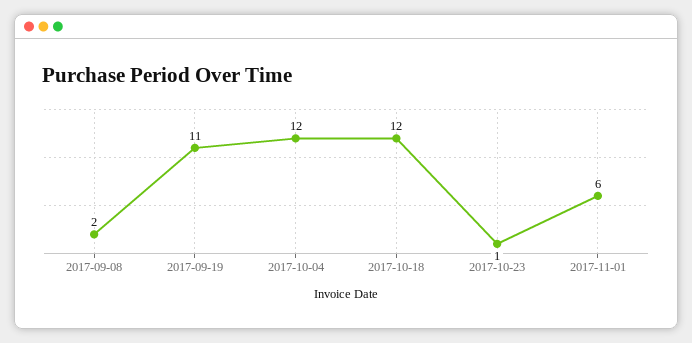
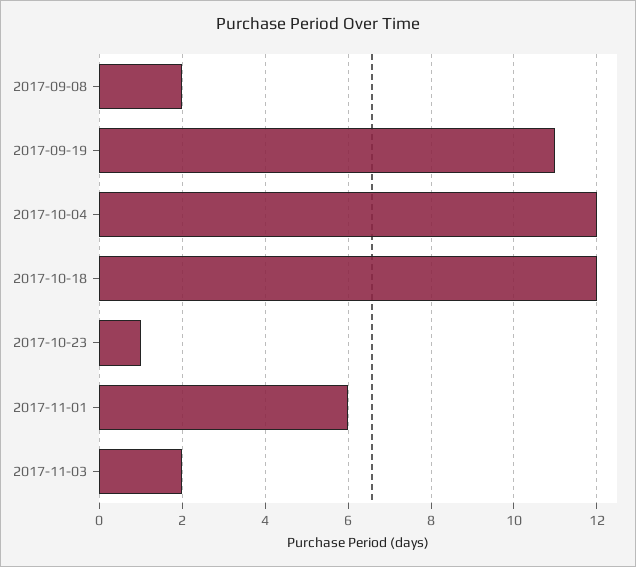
2017-11-03: none -> 2

